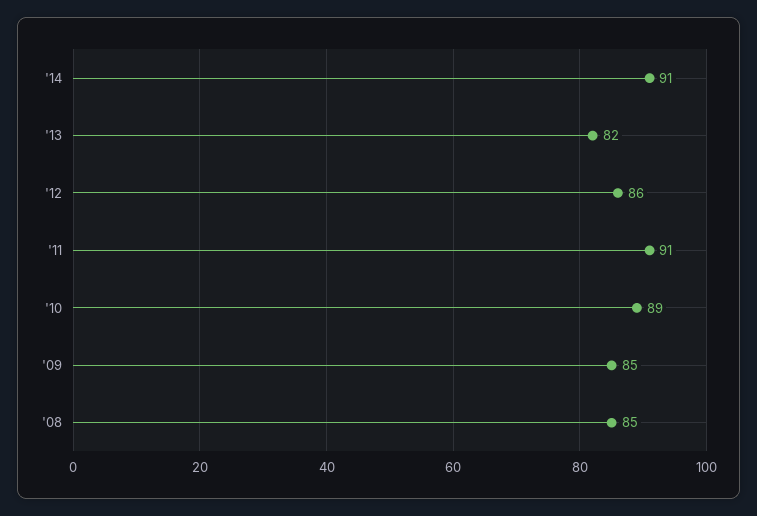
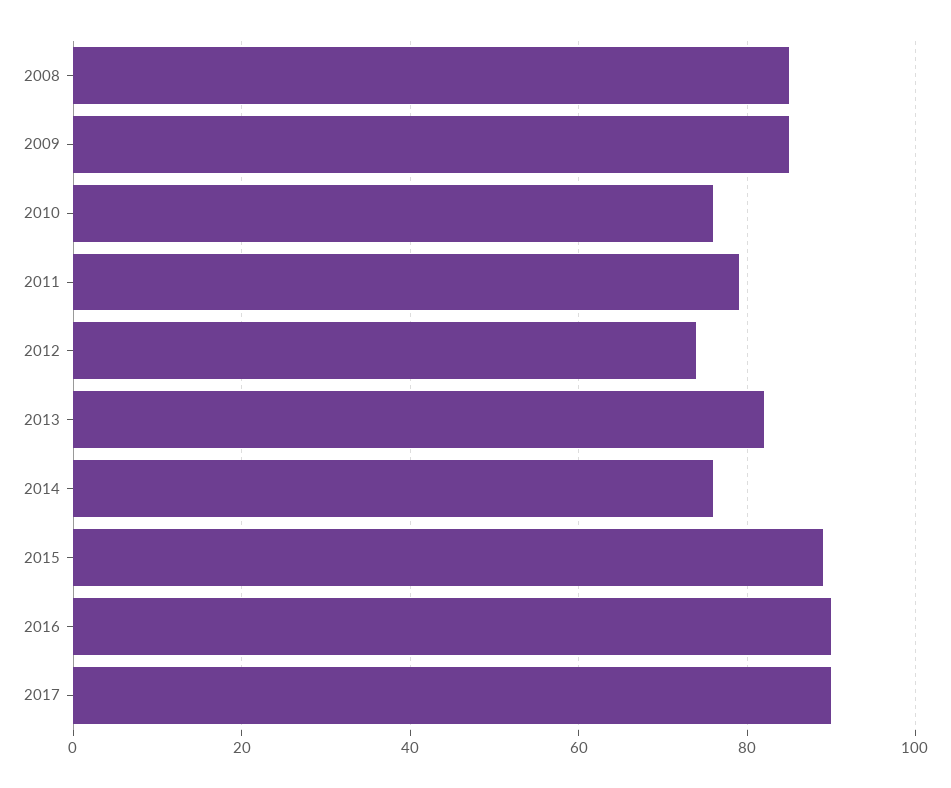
'14: 91 -> 75
'12: 86 -> 75
'11: 91 -> 80
'10: 89 -> 75
2015: none -> 90
2016: none -> 90
2017: none -> 90

